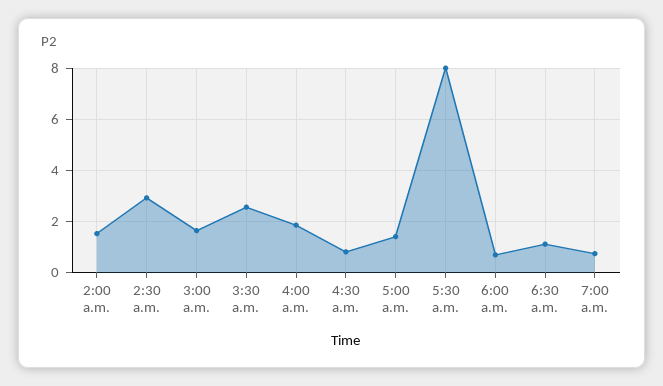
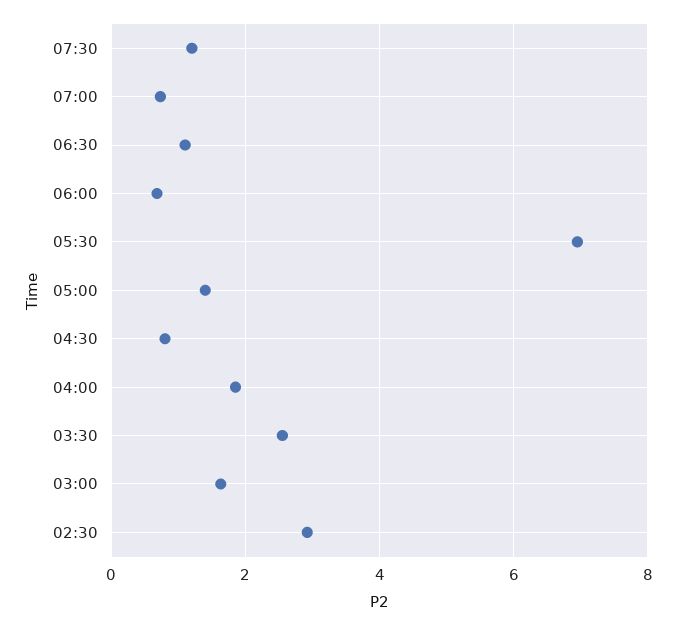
2:00 a.m.: 1.5 -> none
5:30 a.m.: 8 -> 7
07:30: none -> 1.2

